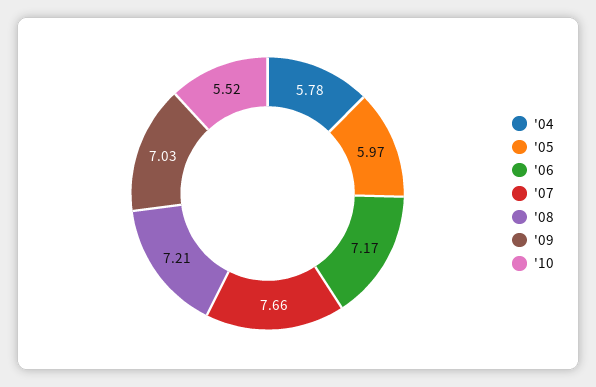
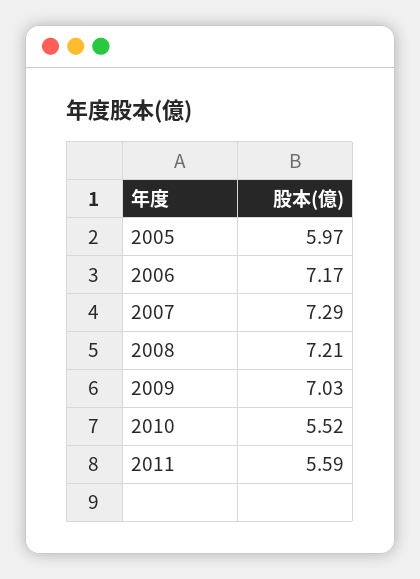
'04: 5.78 -> none
'07: 7.66 -> 7.29
2011: none -> 5.59

